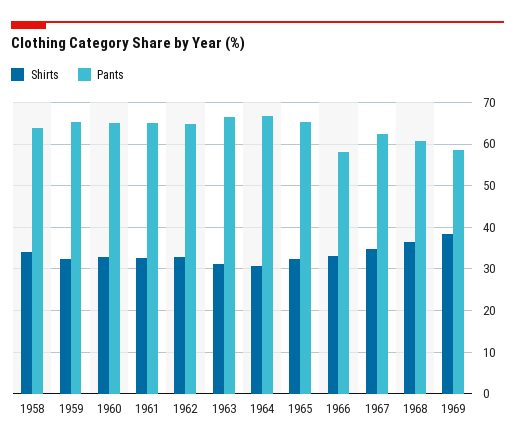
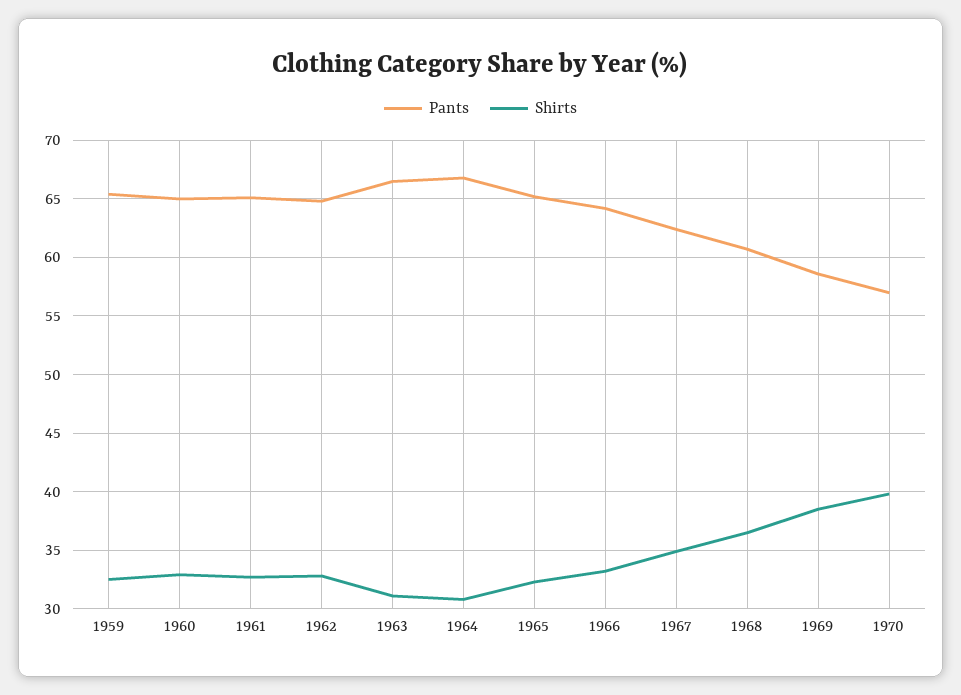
Shirts, 1958: 34 -> none
Pants, 1958: 64 -> none
Pants, 1966: 58 -> 64
Pants, 1970: none -> 57
Shirts, 1970: none -> 40

